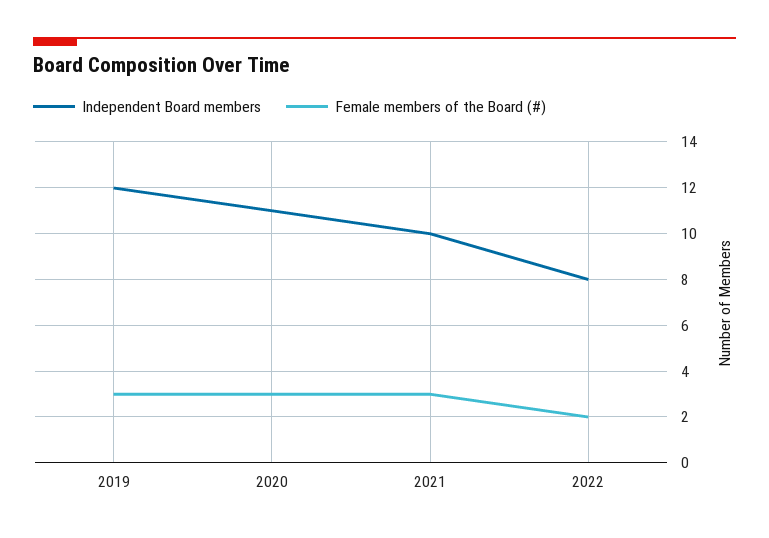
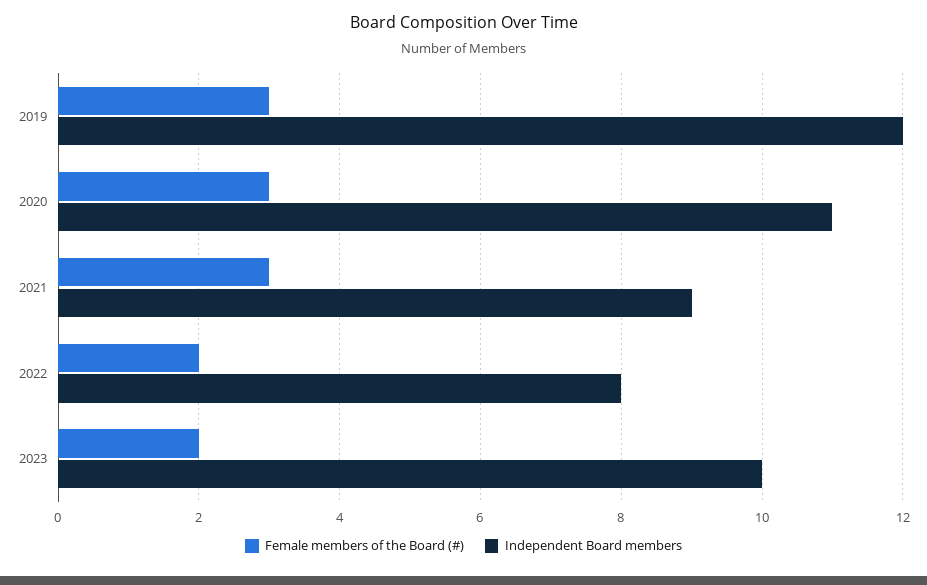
Independent Board members, 2021: 10 -> 9
Female members of the Board (#), 2023: none -> 2
Independent Board members, 2023: none -> 10

